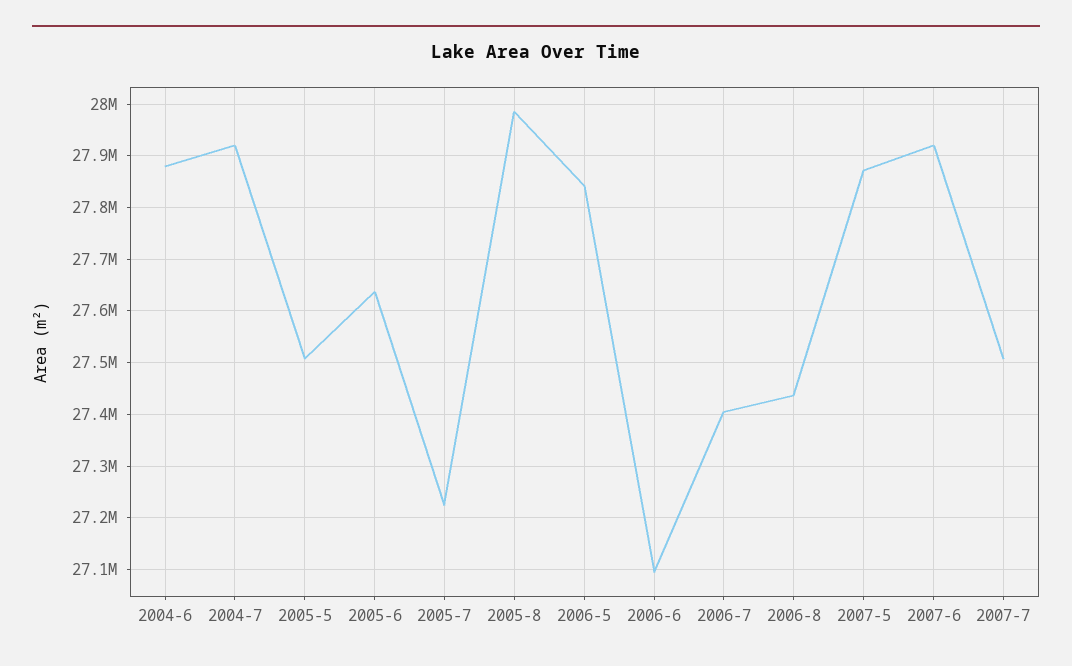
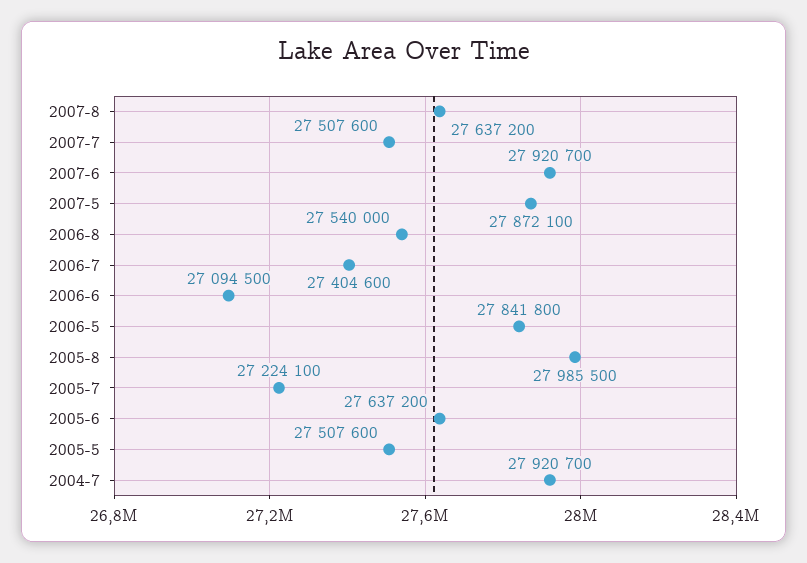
2004-6: 27880000 -> none
2006-8: 27440000 -> 27540000
2007-8: none -> 27637200

